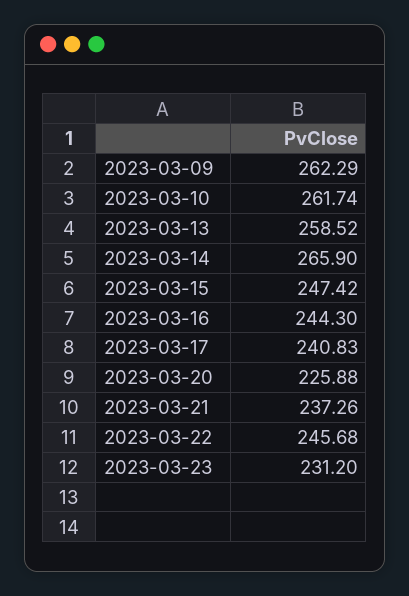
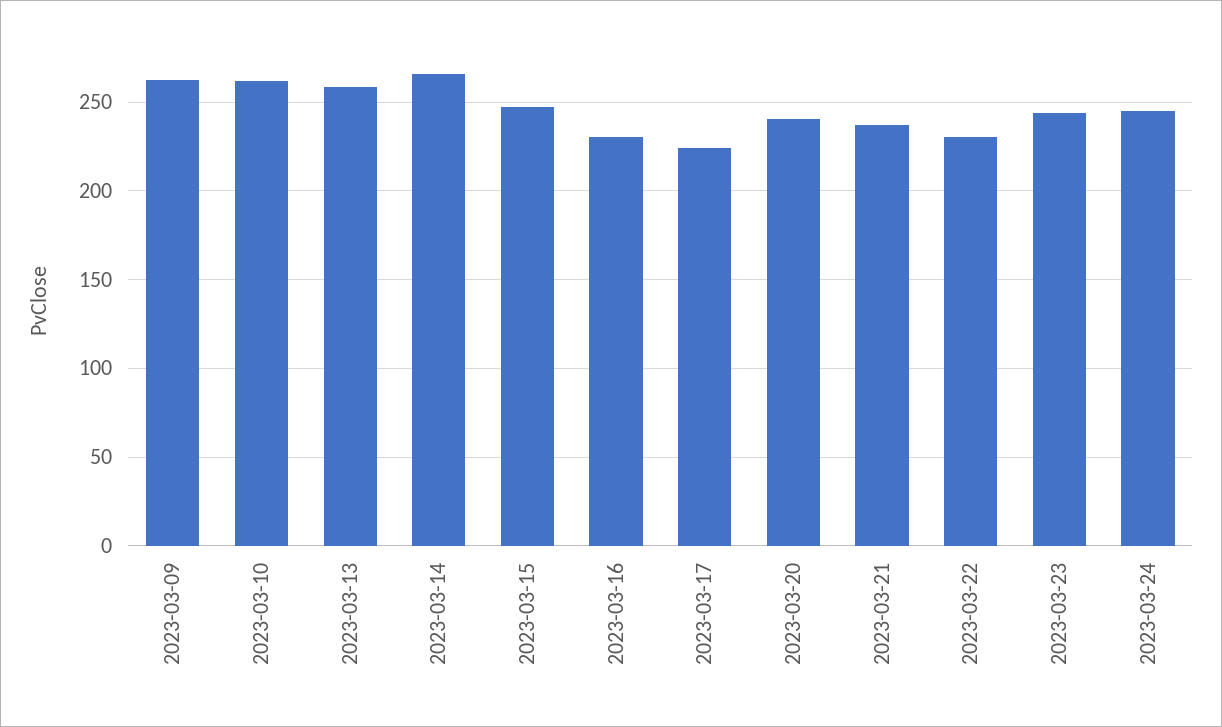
2023-03-16: 244.3 -> 230
2023-03-17: 240.83 -> 225
2023-03-20: 225.88 -> 240
2023-03-22: 245.68 -> 230
2023-03-23: 231.2 -> 245
2023-03-24: none -> 245

